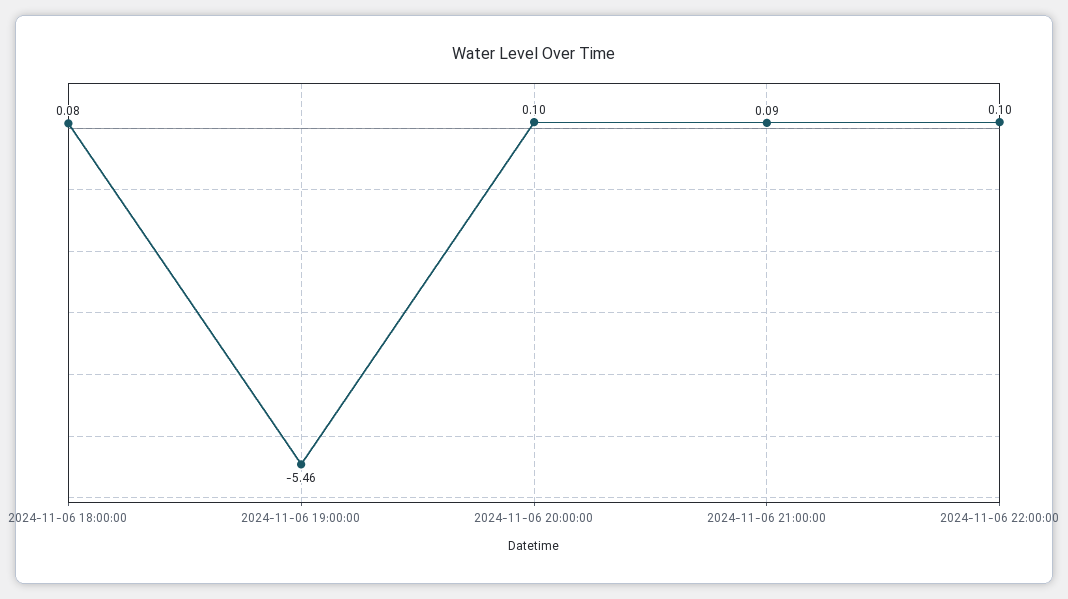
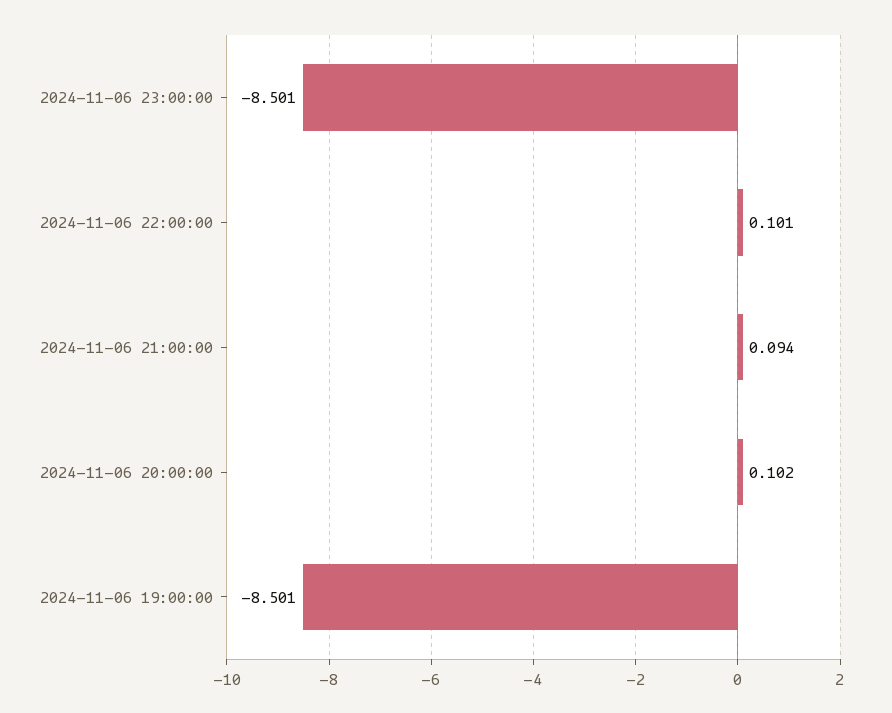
2024-11-06 18:00:00: 0.08 -> none
2024-11-06 19:00:00: -5.46 -> -8.501
2024-11-06 23:00:00: none -> -8.501

